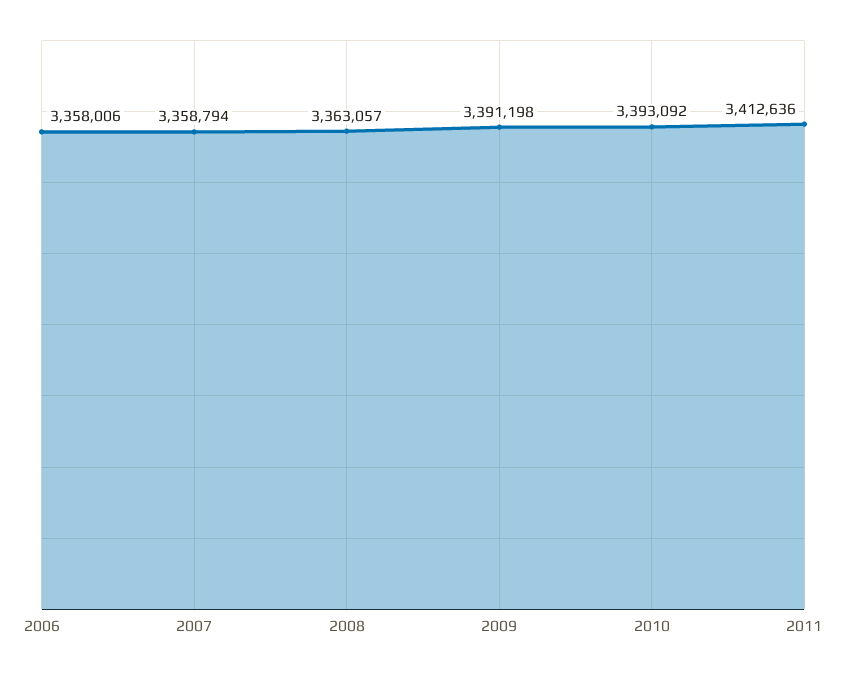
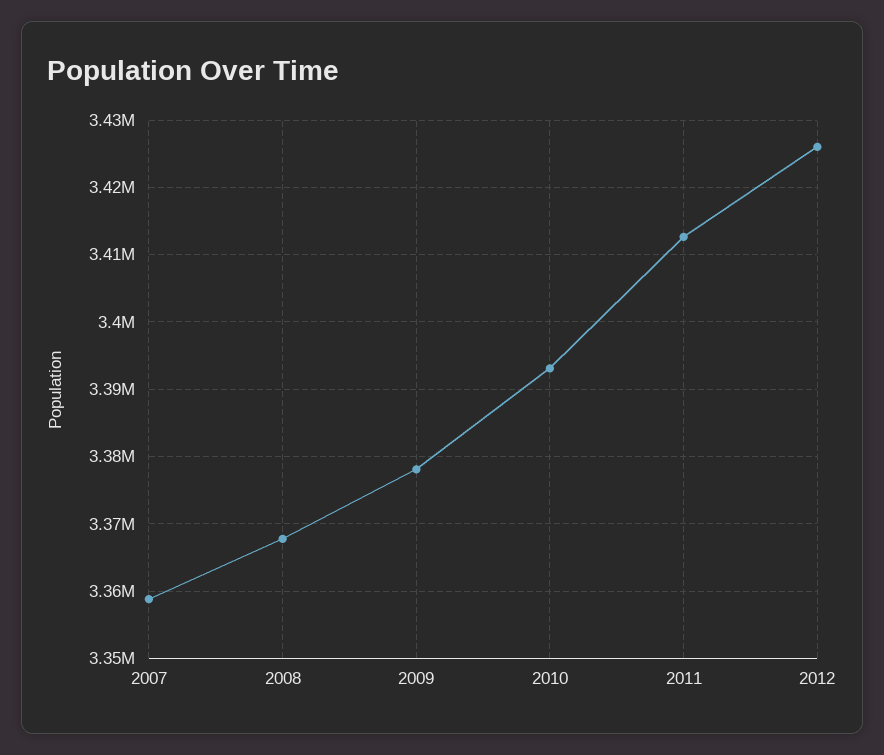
2006: 3358006 -> none
2008: 3363057 -> 3368000
2009: 3391198 -> 3378000
2012: none -> 3426000

